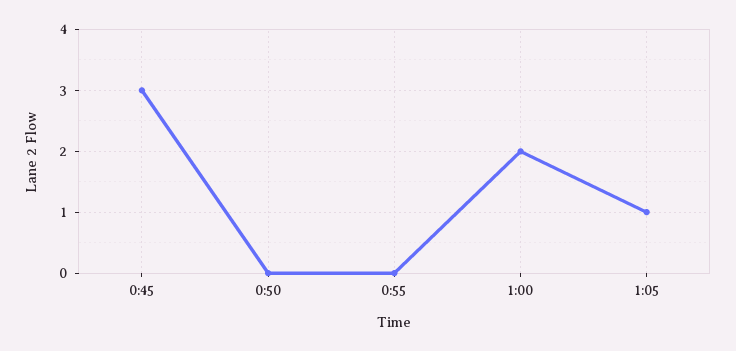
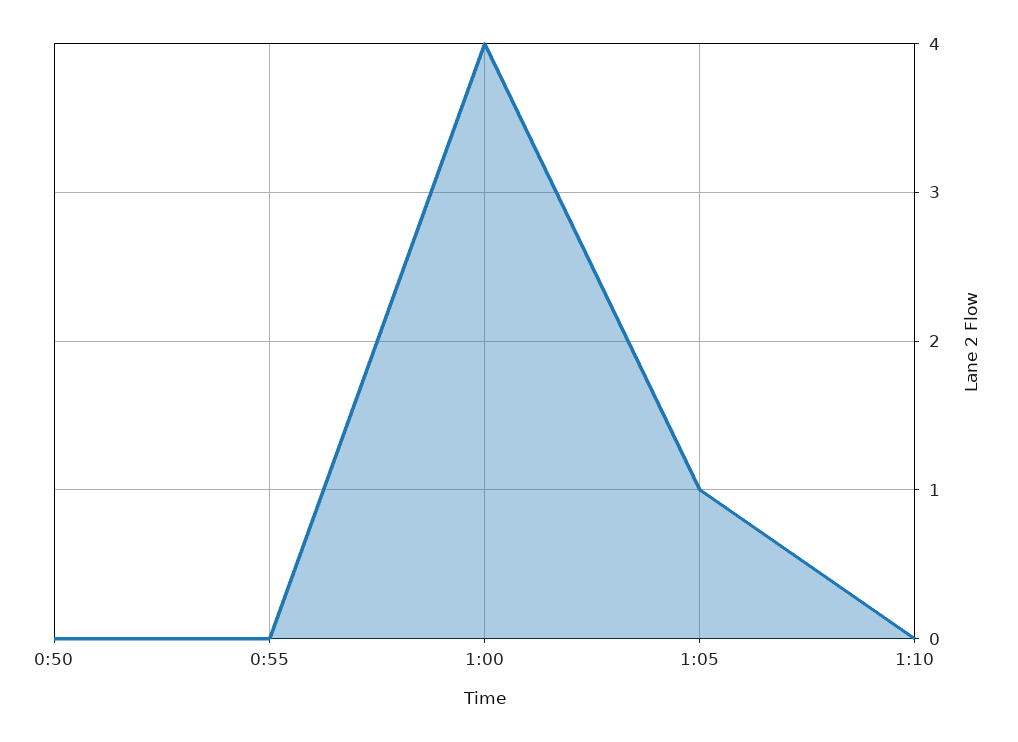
0:45: 3 -> none
1:00: 2 -> 4
1:10: none -> 0

